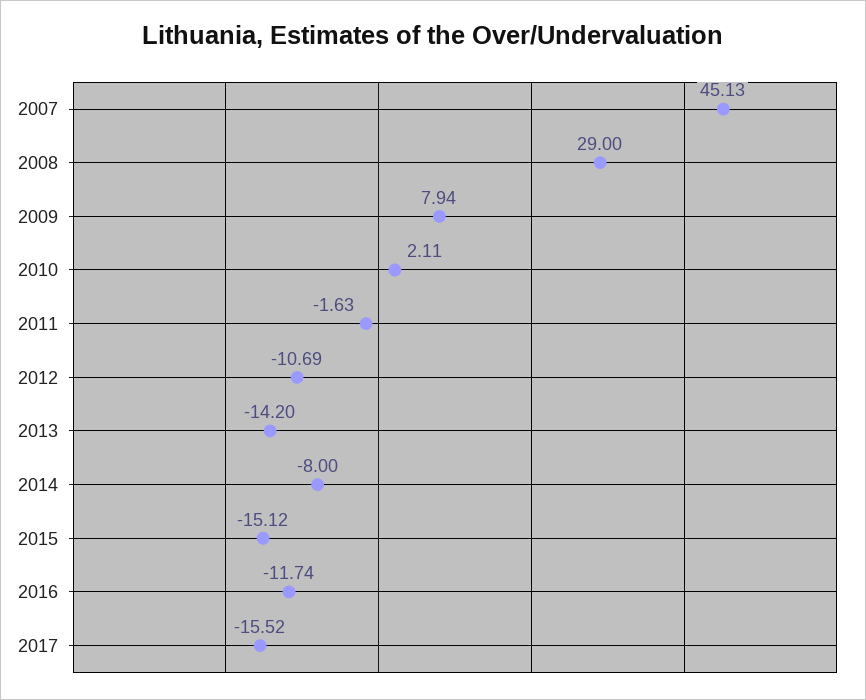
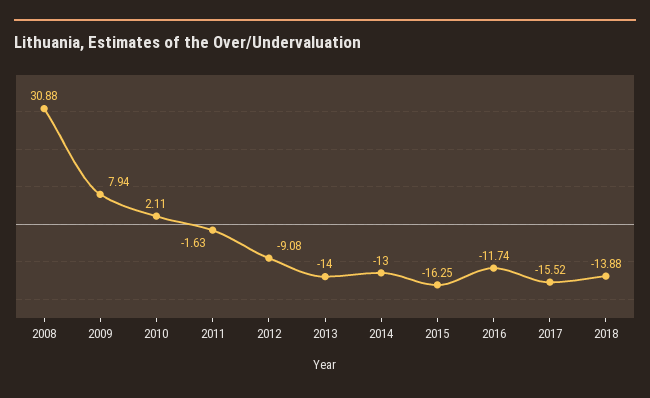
2007: 45.13 -> none
2008: 29 -> 30.88
2012: -10.69 -> -9.08
2013: -14.2 -> -14
2014: -8 -> -13
2015: -15.12 -> -16.25
2018: none -> -13.88

